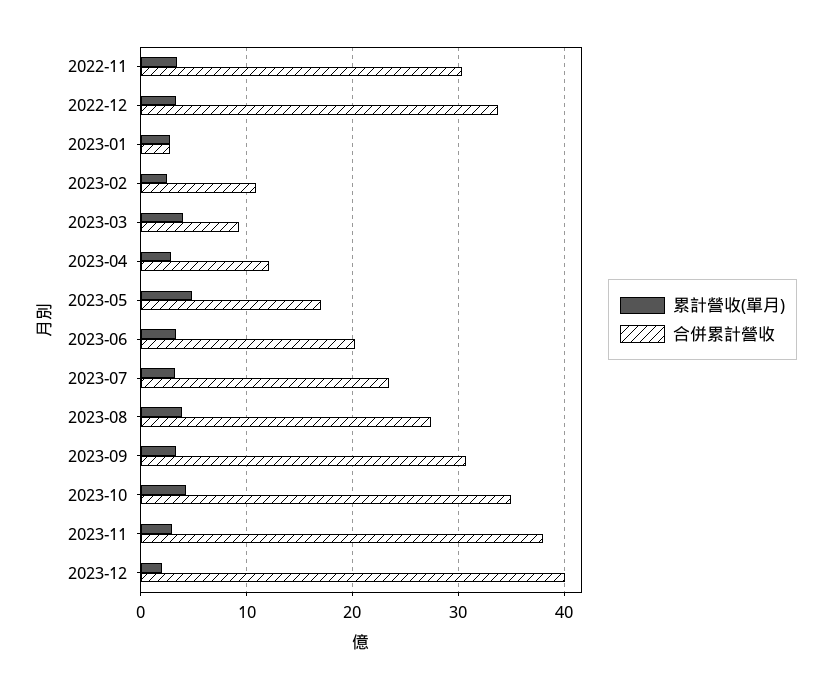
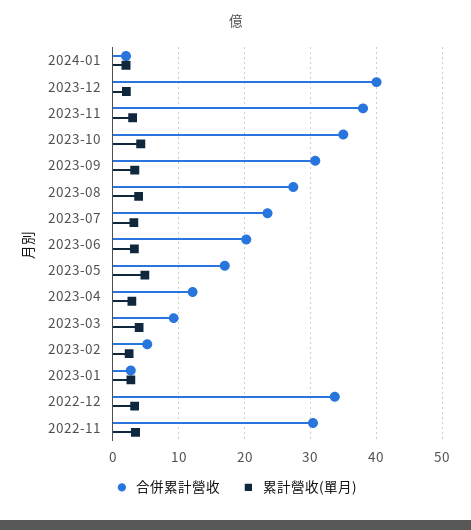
合併累計營收, 2023-02: 11 -> 5
合併累計營收, 2024-01: none -> 2
累計營收(單月), 2024-01: none -> 2

